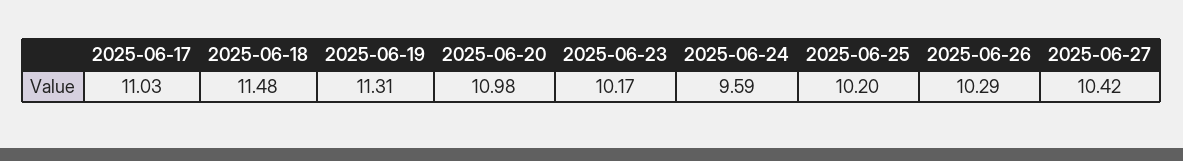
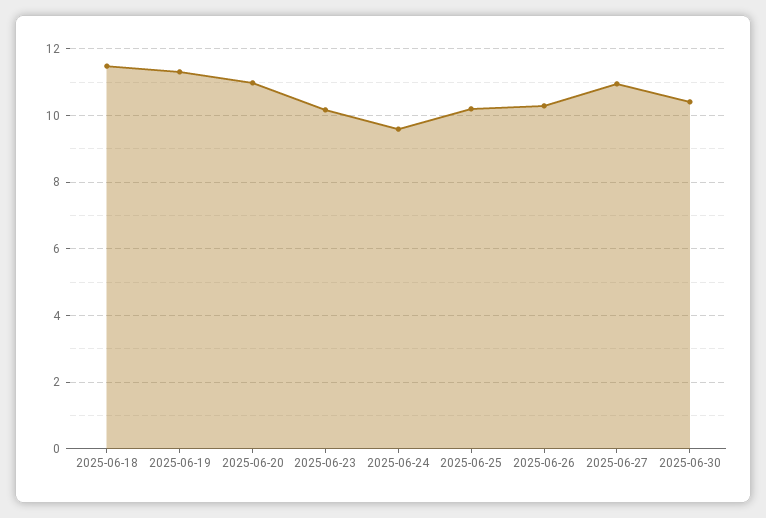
2025-06-17: 11.03 -> none
2025-06-27: 10.42 -> 11
2025-06-30: none -> 10.4

